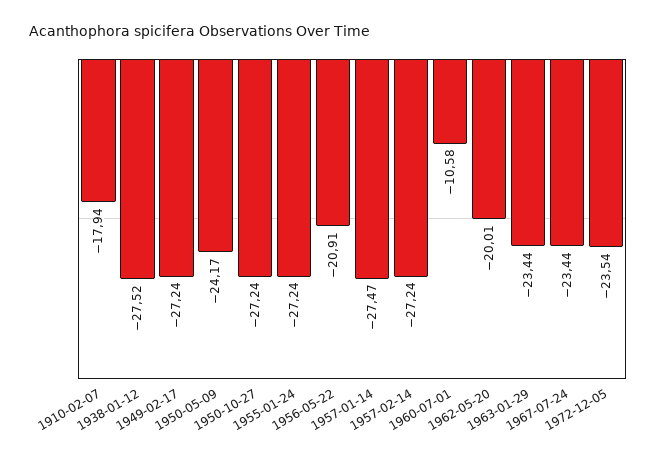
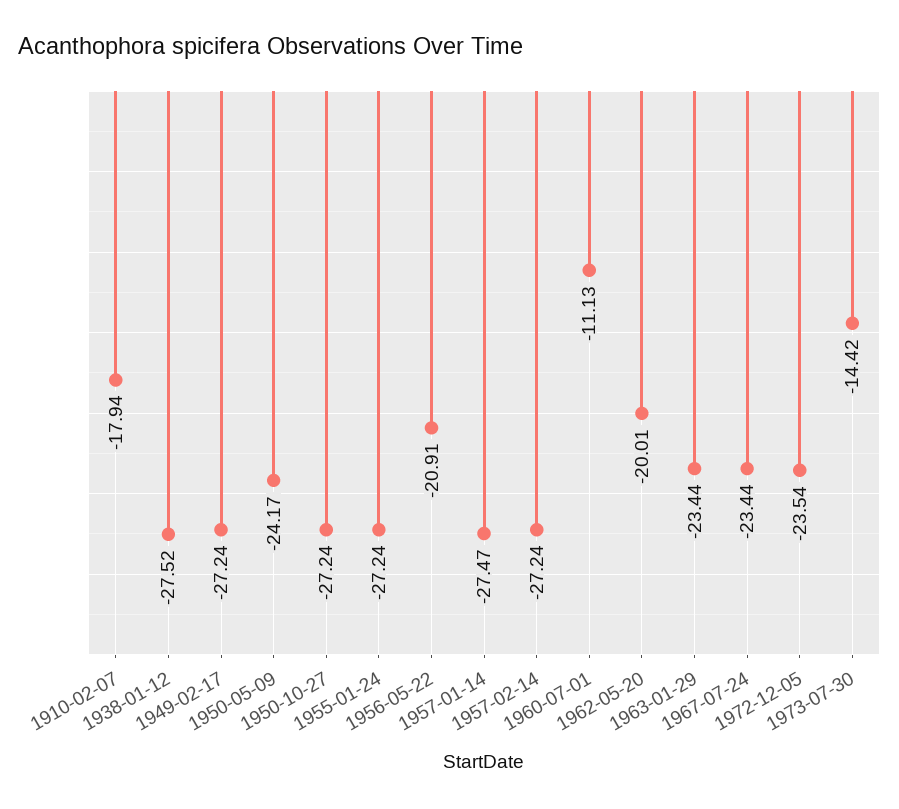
1960-07-01: -10.58 -> -11.13
1973-07-30: none -> -14.42

